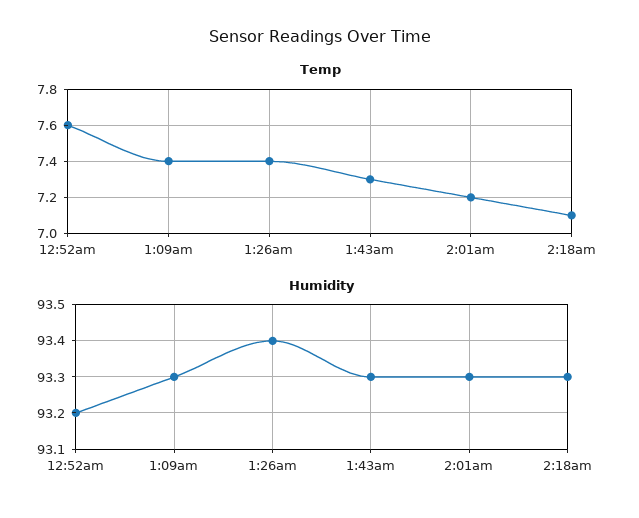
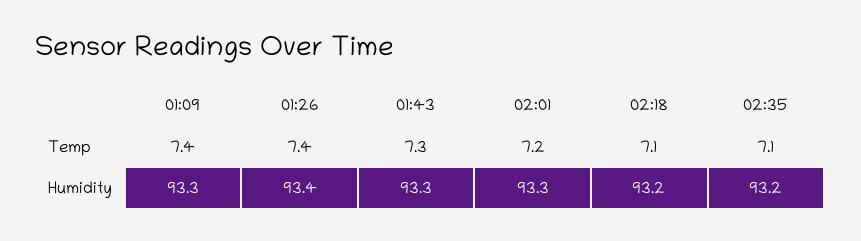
Temp, 12:52am: 7.6 -> none
Humidity, 12:52am: 93.2 -> none
Humidity, 2:18am: 93.3 -> 93.2
Temp, 02:35: none -> 7.1
Humidity, 02:35: none -> 93.2

